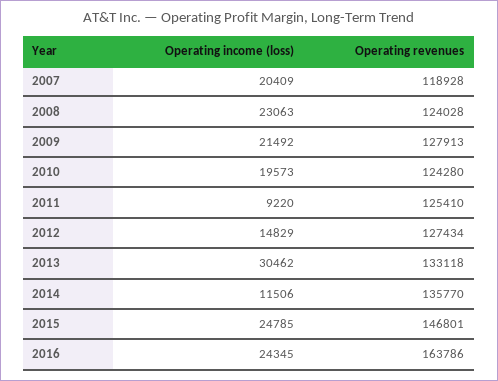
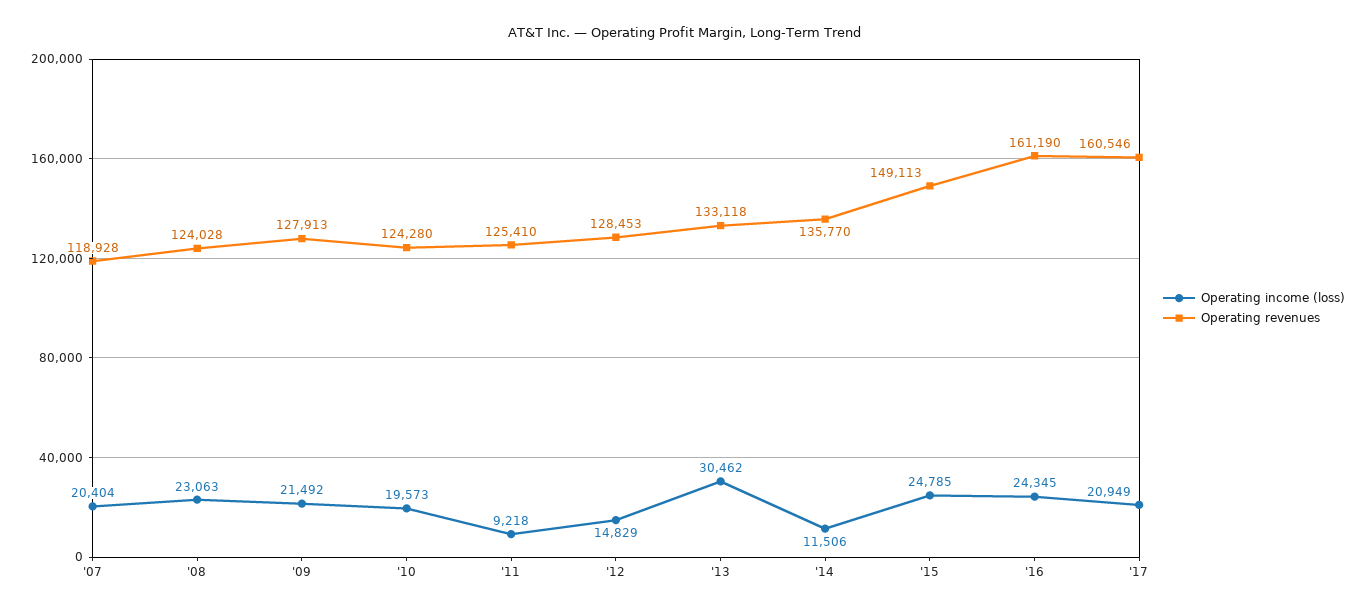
Operating income (loss), 2007: 20409 -> 20404
Operating income (loss), 2011: 9220 -> 9218
Operating revenues, 2012: 127434 -> 128453
Operating revenues, 2015: 146801 -> 149113
Operating revenues, 2016: 163786 -> 161190
Operating income (loss), '17: none -> 20949
Operating revenues, '17: none -> 160546

